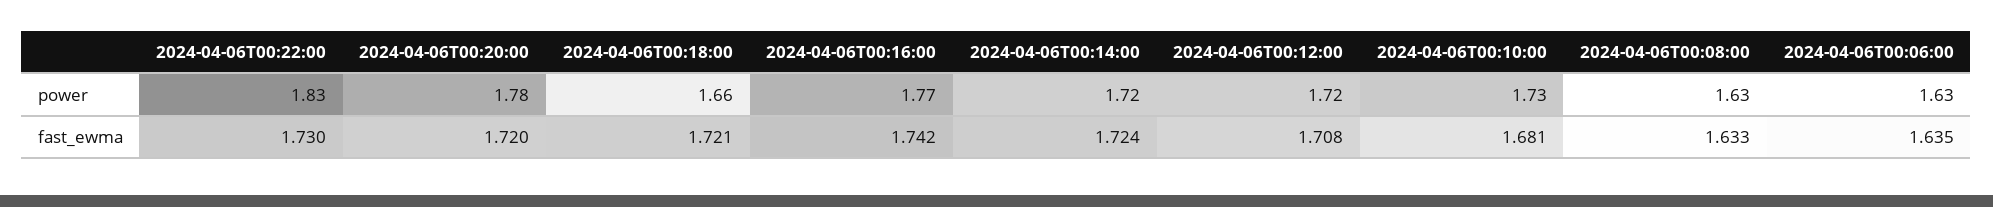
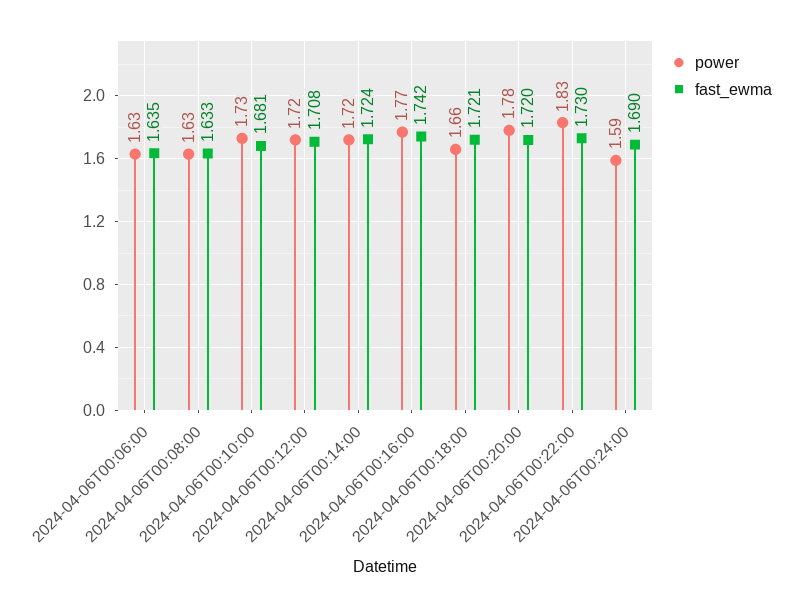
power, 2024-04-06T00:24:00: none -> 1.59
fast_ewma, 2024-04-06T00:24:00: none -> 1.69

